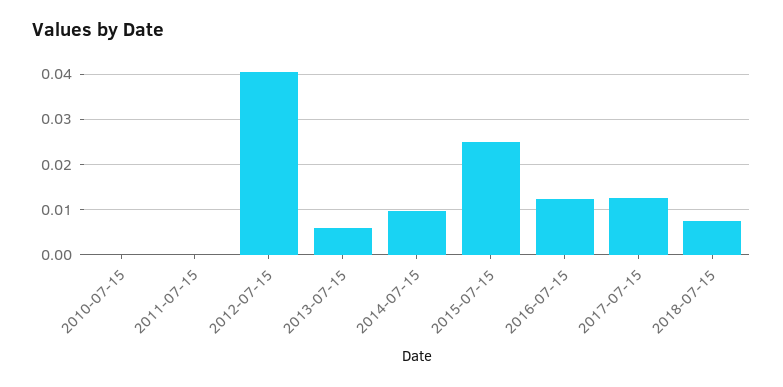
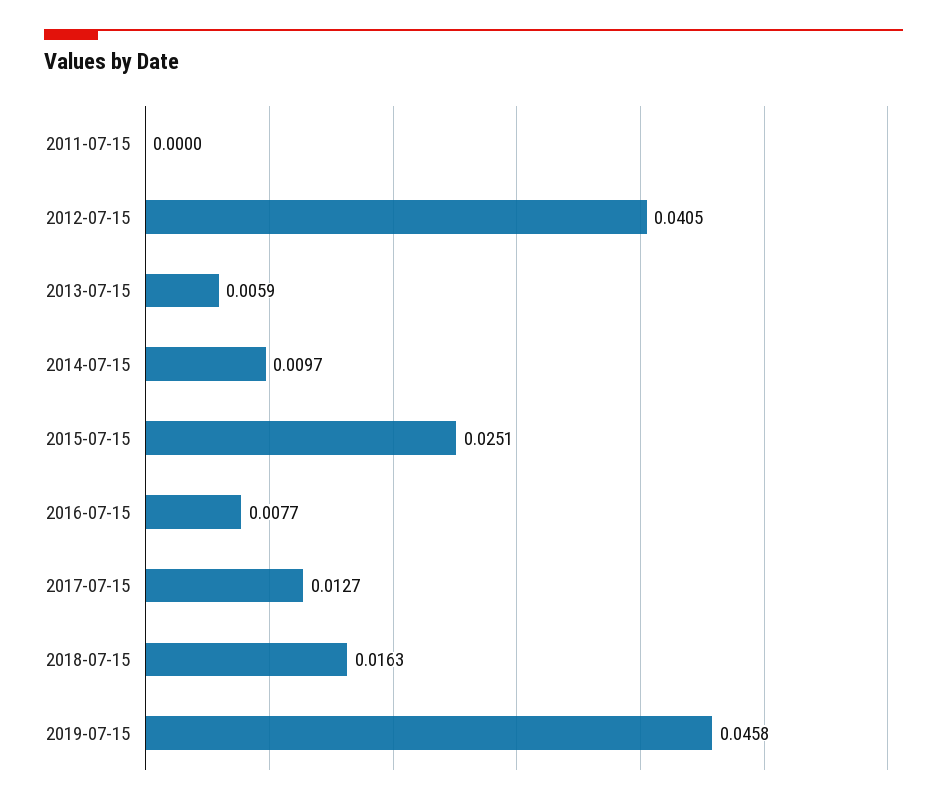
2010-07-15: 0 -> none
2016-07-15: 0.012 -> 0.0077
2018-07-15: 0.008 -> 0.0163
2019-07-15: none -> 0.0458

